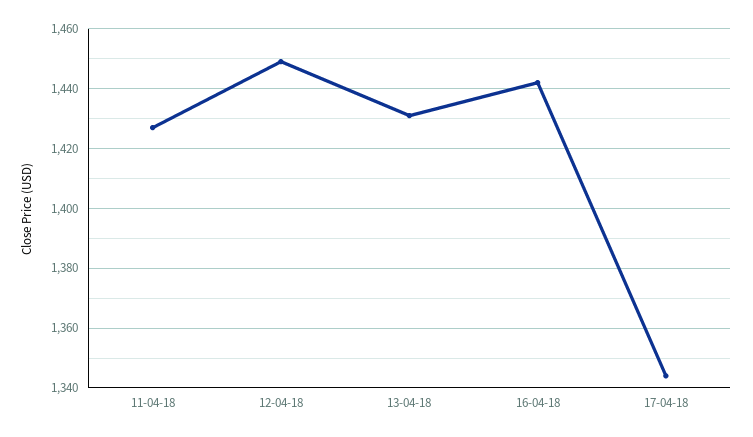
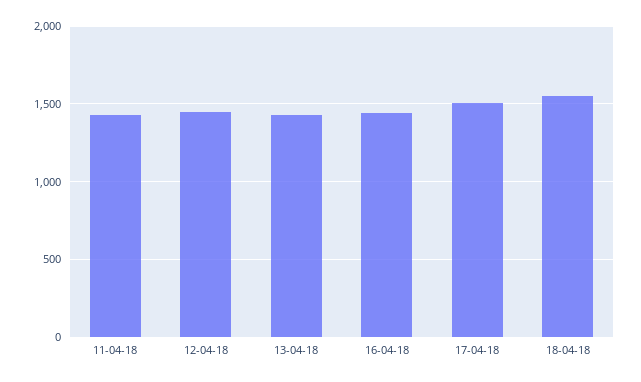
17-04-18: 1345 -> 1500
18-04-18: none -> 1550

